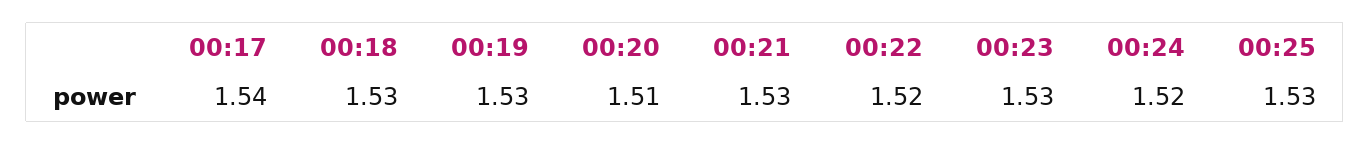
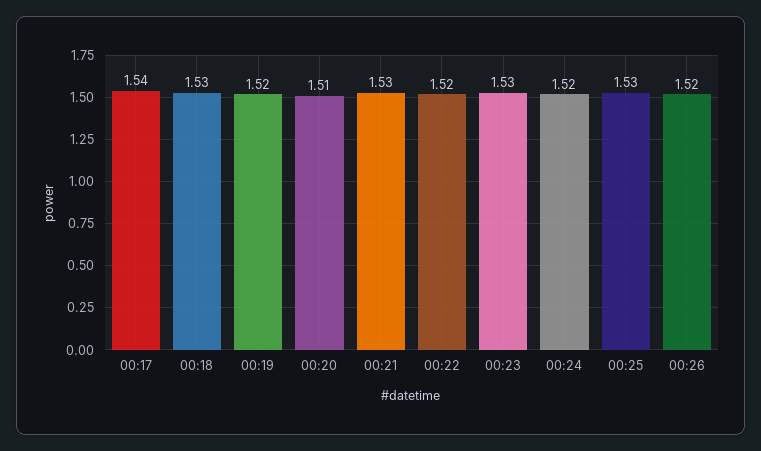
00:19: 1.53 -> 1.52
00:26: none -> 1.52

